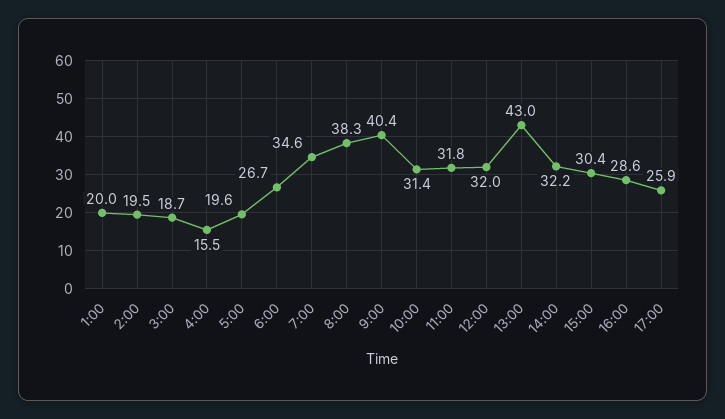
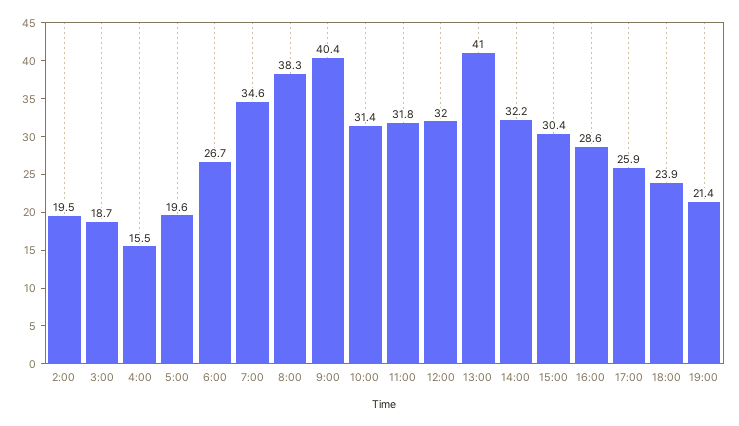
1:00: 20 -> none
13:00: 43 -> 41
18:00: none -> 23.9
19:00: none -> 21.4

